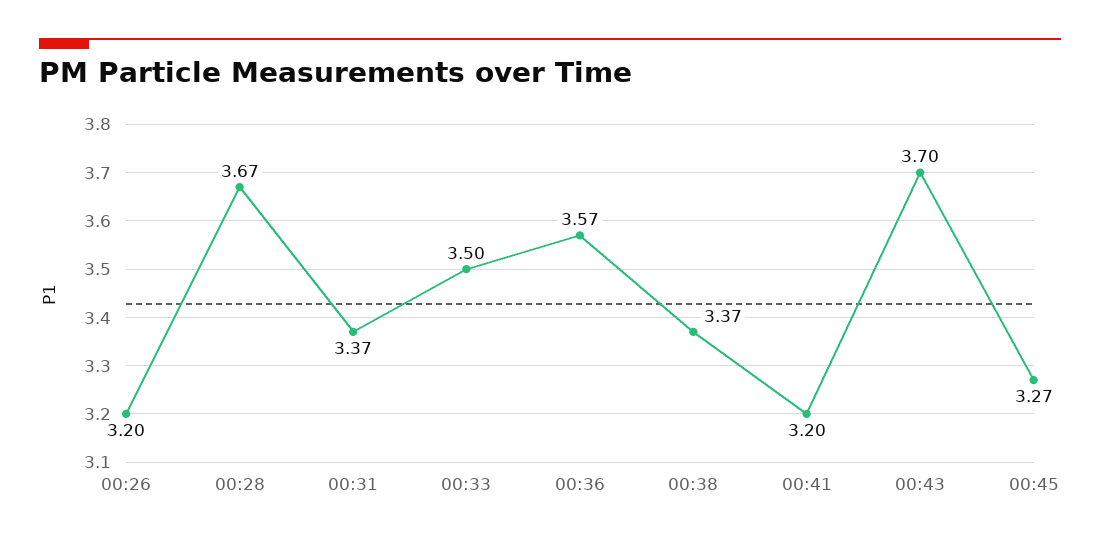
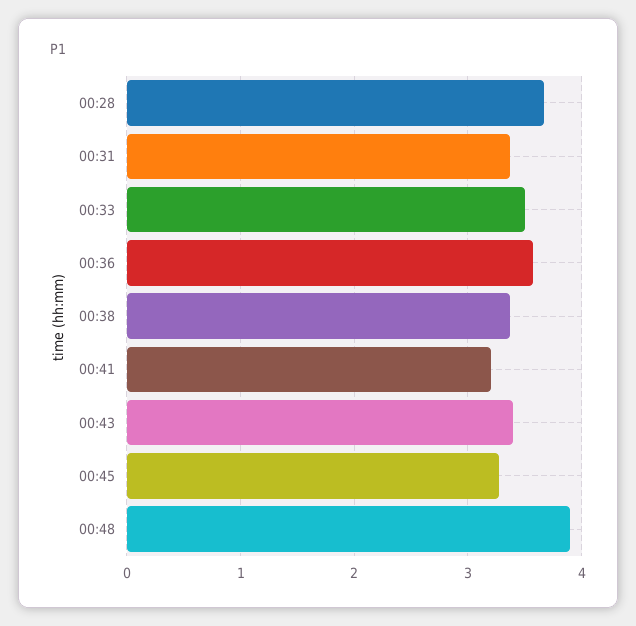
00:26: 3.2 -> none
00:43: 3.7 -> 3.4
00:48: none -> 3.9

